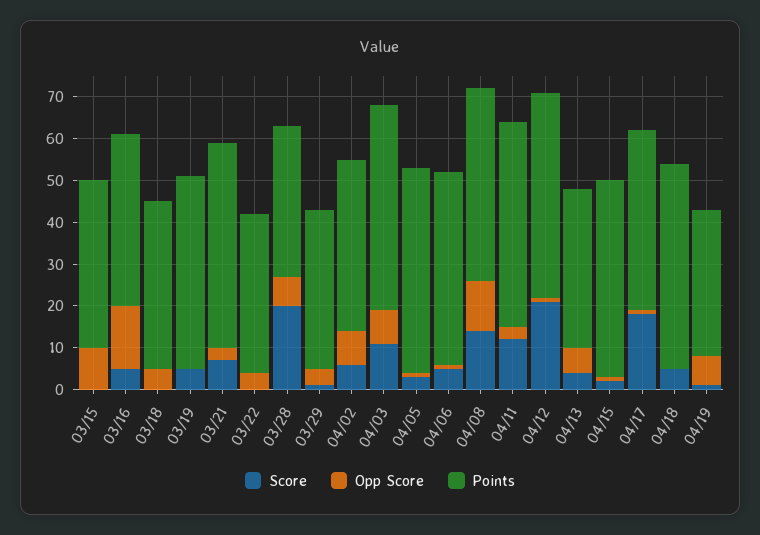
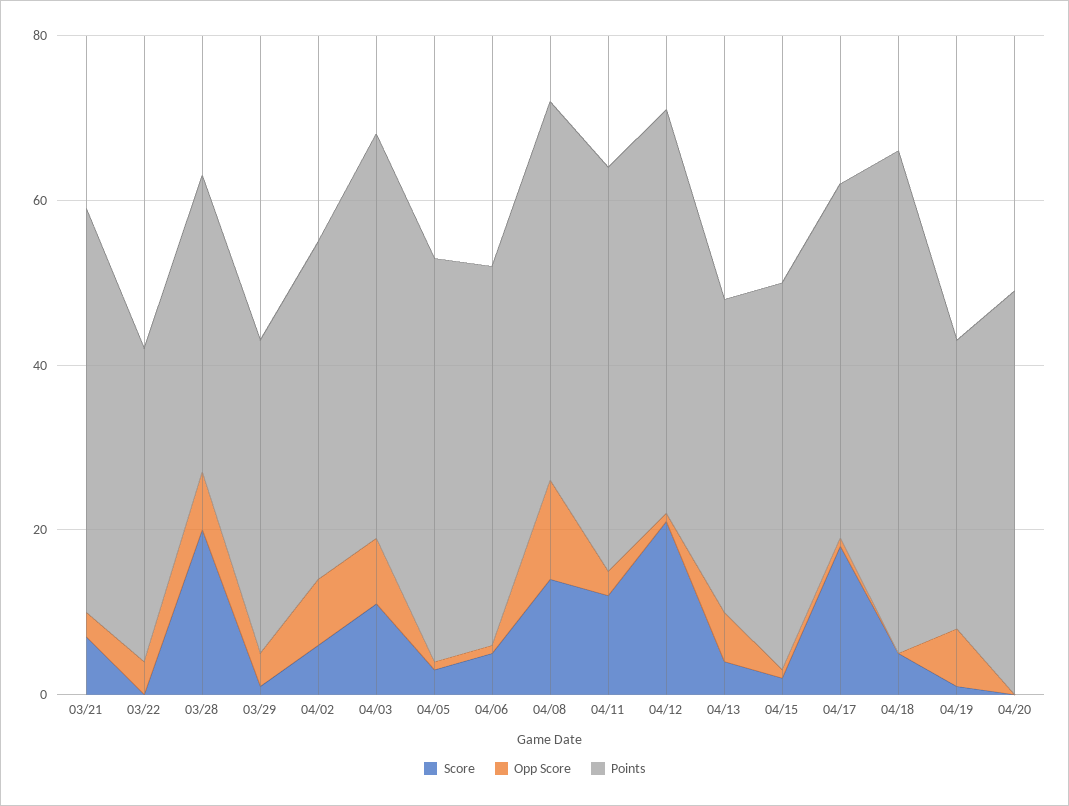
Score, 03/15: 0 -> none
Opp Score, 03/15: 10 -> none
Points, 03/15: 40 -> none
Score, 03/16: 5 -> none
Opp Score, 03/16: 15 -> none
Points, 03/16: 40 -> none
Score, 03/18: 0 -> none
Opp Score, 03/18: 5 -> none
Points, 03/18: 40 -> none
Score, 03/19: 5 -> none
Opp Score, 03/19: 0 -> none
Points, 03/19: 45 -> none
Points, 04/18: 50 -> 60
Score, 04/20: none -> 0
Opp Score, 04/20: none -> 0
Points, 04/20: none -> 50

